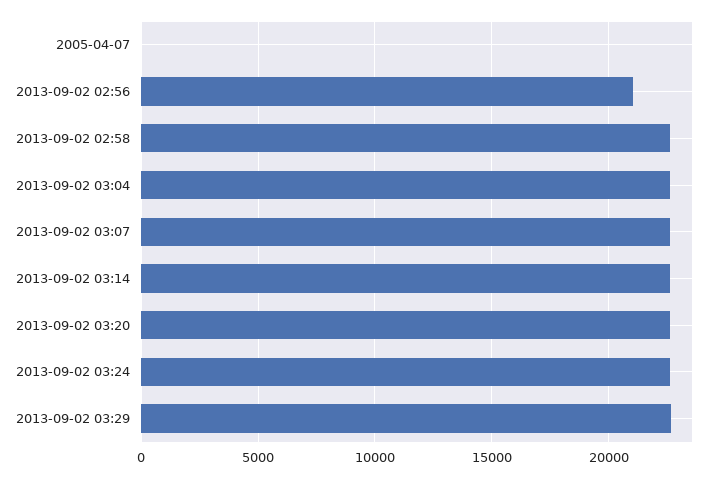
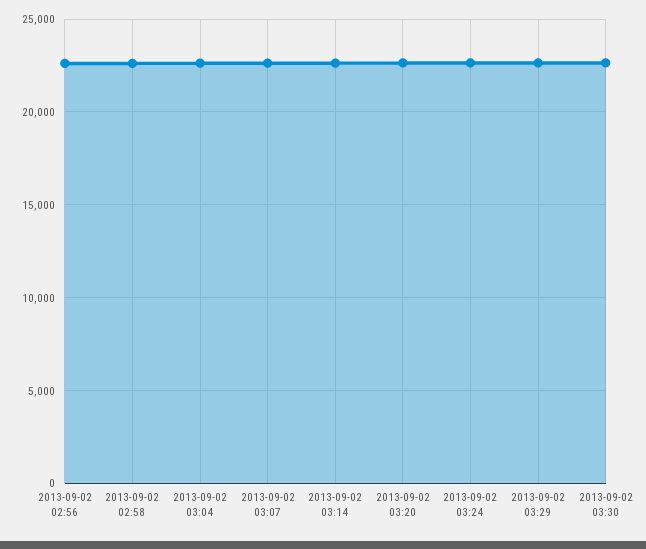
2005-04-07: 0 -> none
2013-09-02 02:56: 21000 -> 22500
2013-09-02 03:30: none -> 22500

